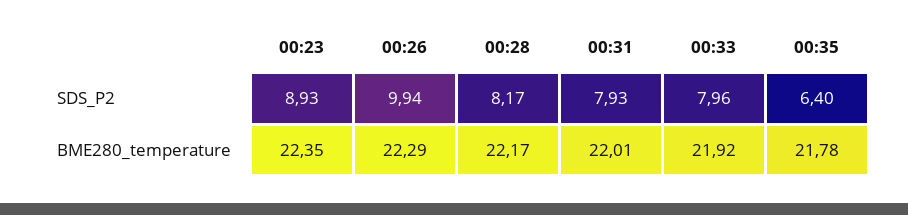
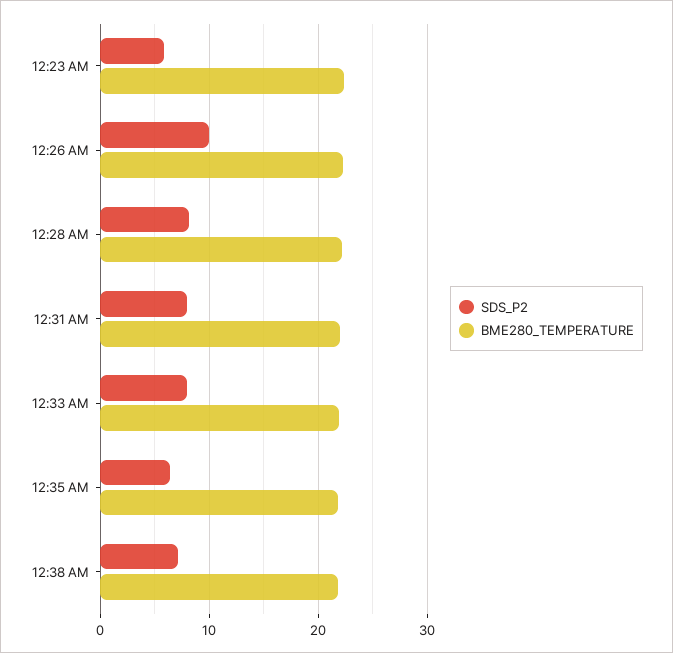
SDS_P2, 00:23: 8.93 -> 6
SDS_P2, 12:38 AM: none -> 7
BME280_temperature, 12:38 AM: none -> 22

